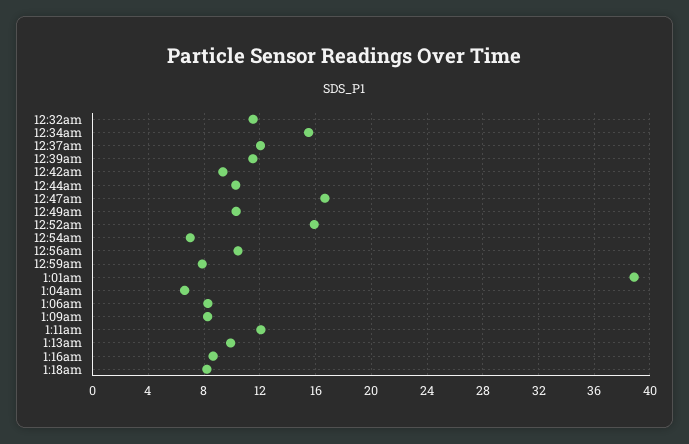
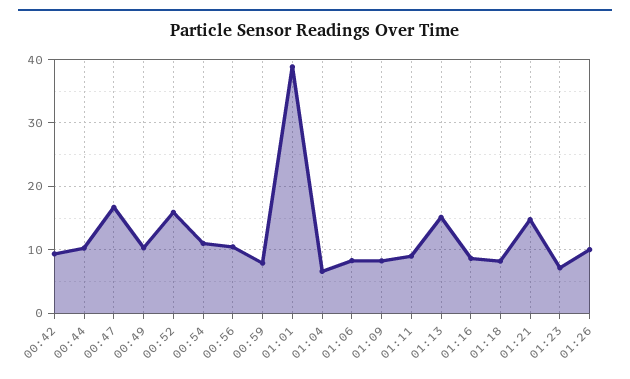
12:32am: 11.5 -> none
12:34am: 15.5 -> none
12:37am: 12 -> none
12:39am: 11.5 -> none
12:54am: 7 -> 11
1:11am: 12 -> 9
1:13am: 10 -> 15
01:21: none -> 15
01:23: none -> 7
01:26: none -> 10

